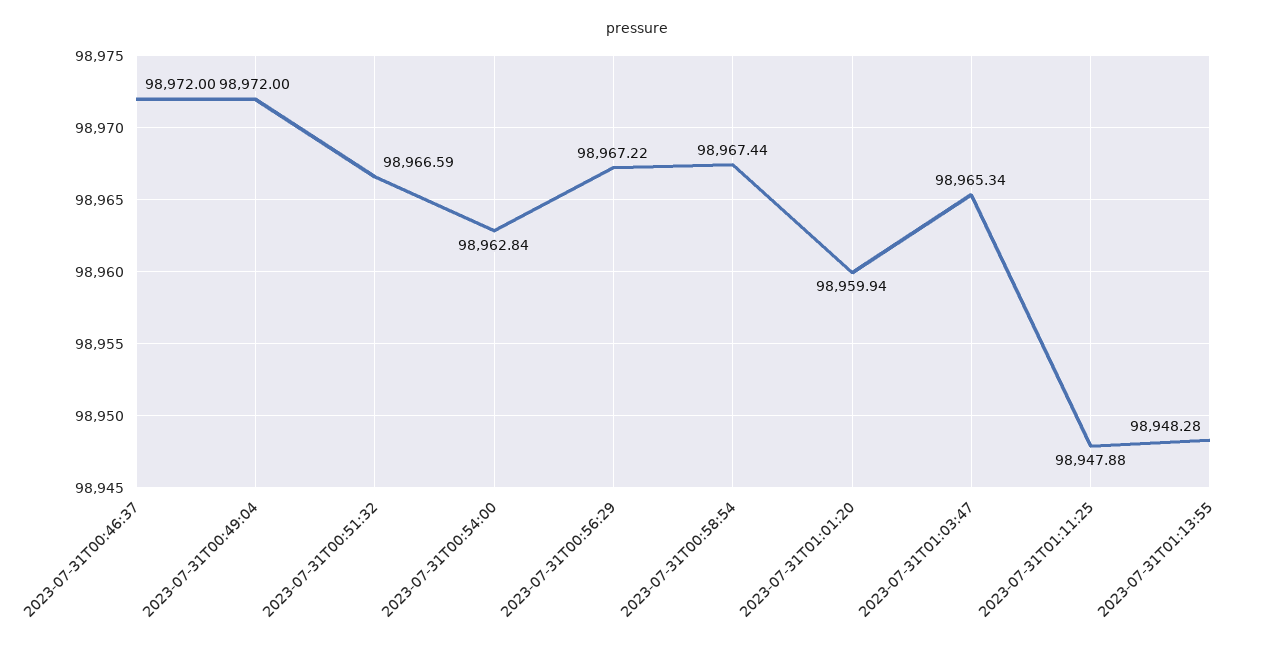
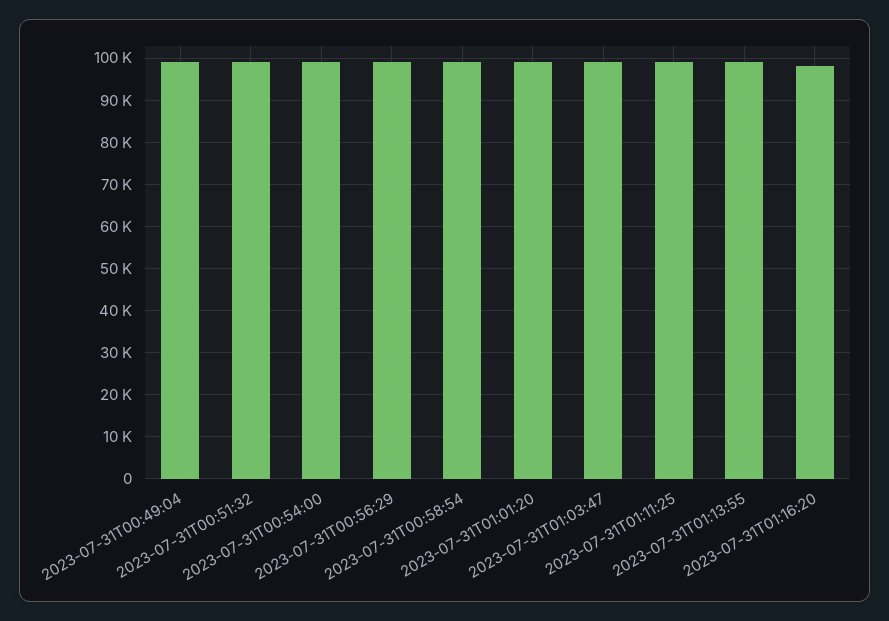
2023-07-31T00:46:37: 98972 -> none
2023-07-31T01:16:20: none -> 98000

